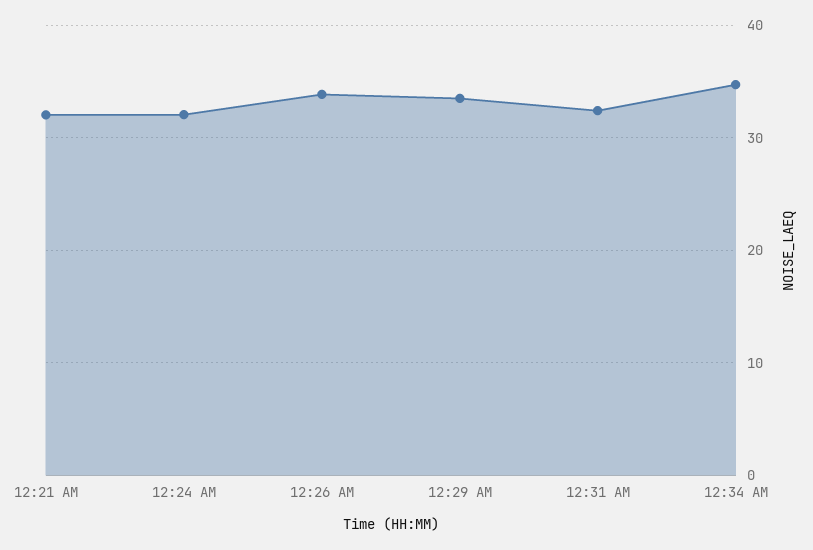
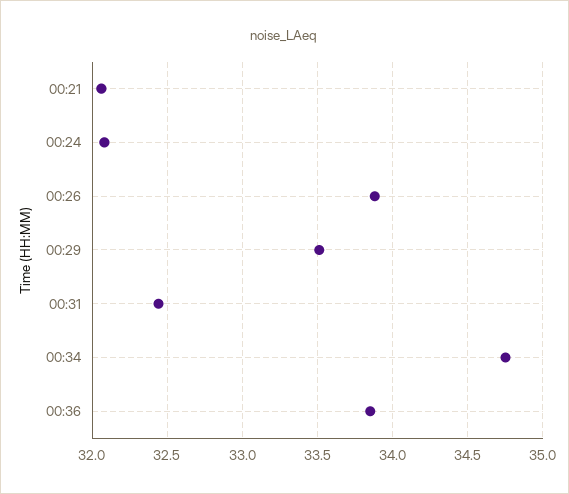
00:36: none -> 33.85

